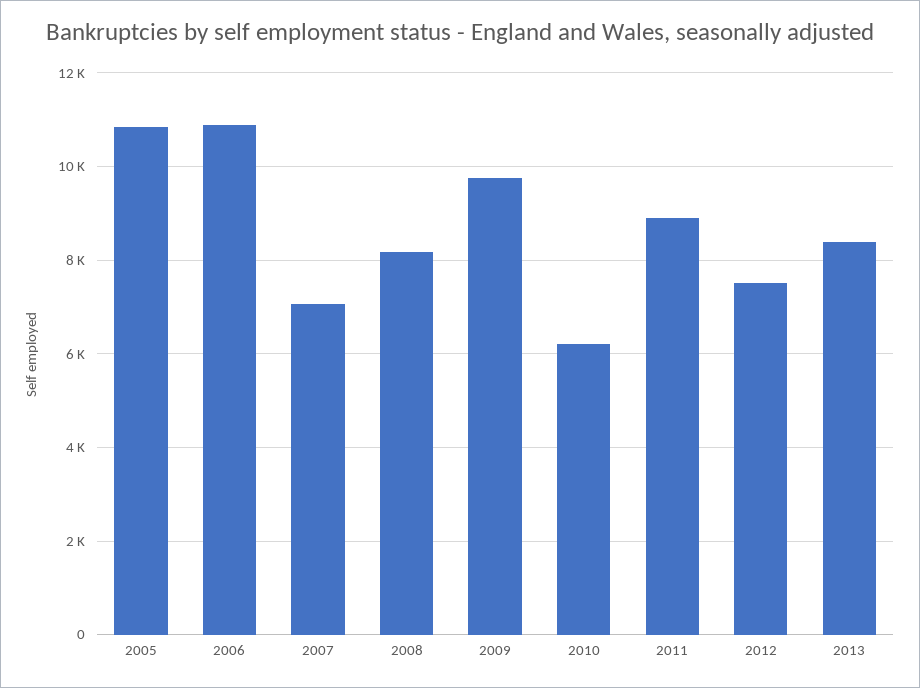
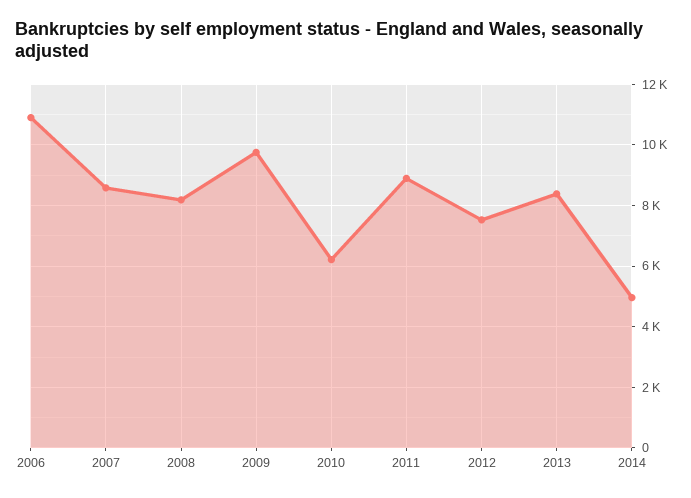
2005: 10800 -> none
2007: 7000 -> 8600
2014: none -> 5000

